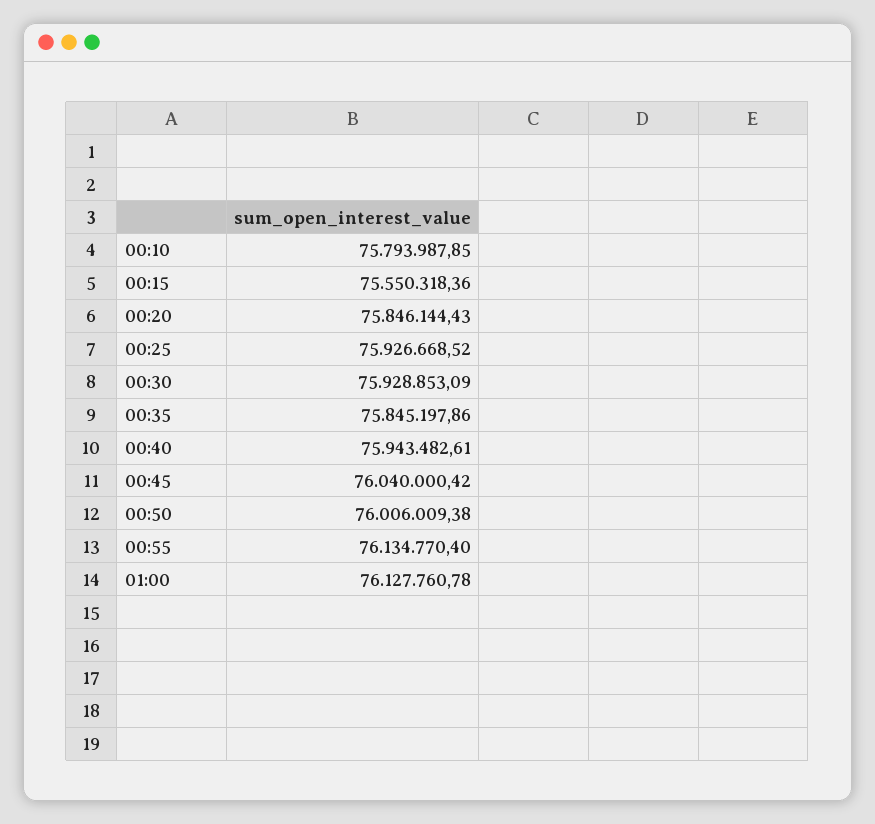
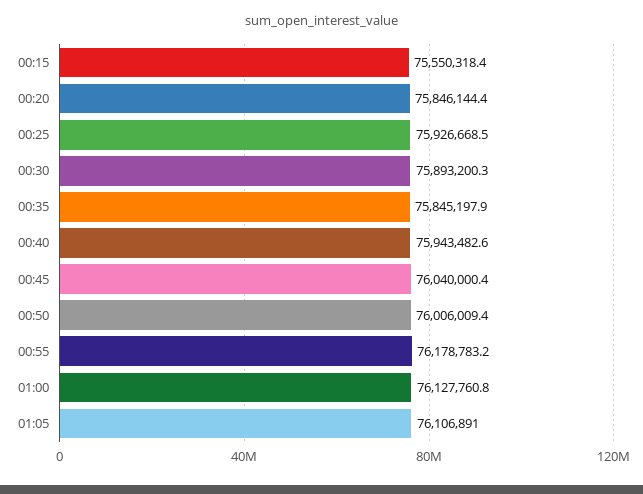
00:10: 75793987.85 -> none
00:30: 75928853.09 -> 75893200.3
00:55: 76134770.4 -> 76178783.2
01:05: none -> 76106891

